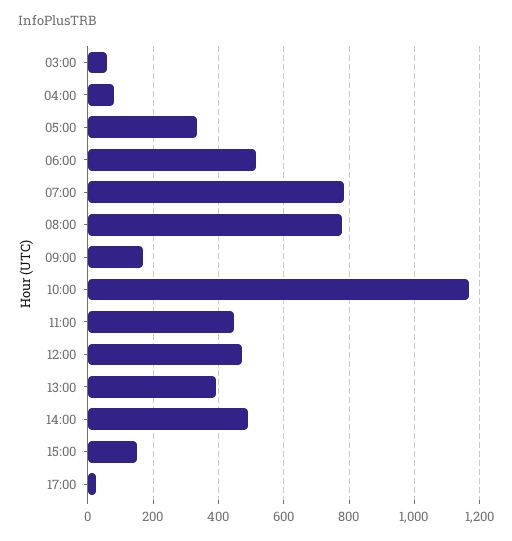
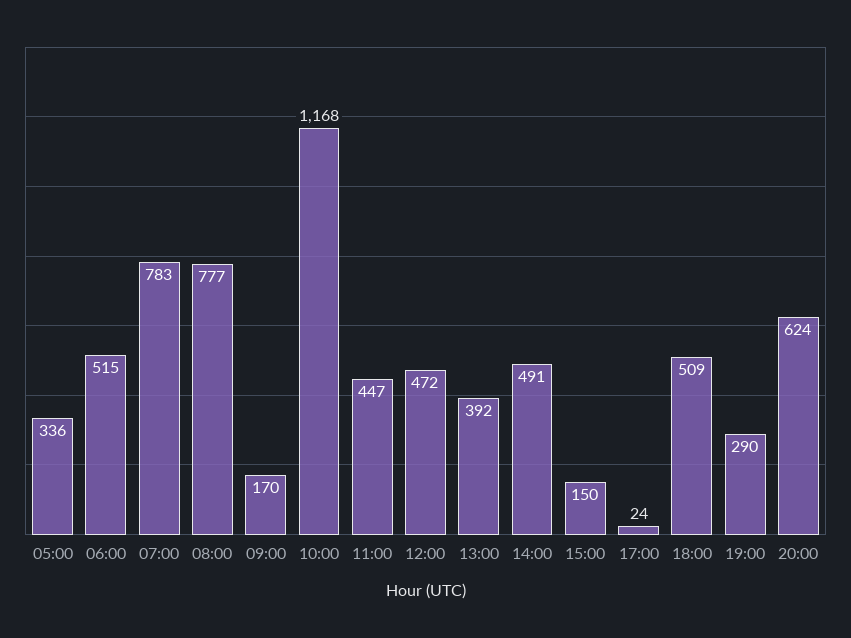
03:00: 60 -> none
04:00: 80 -> none
18:00: none -> 509
19:00: none -> 290
20:00: none -> 624

